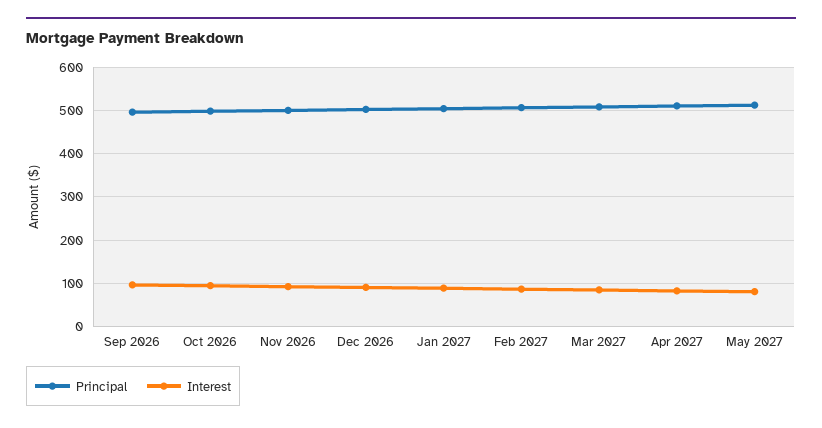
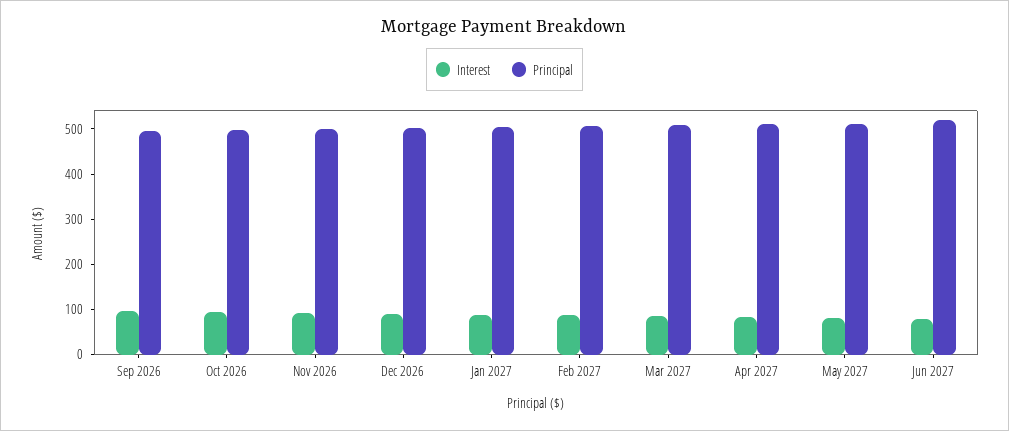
Interest, Jun 2027: none -> 80
Principal, Jun 2027: none -> 520

